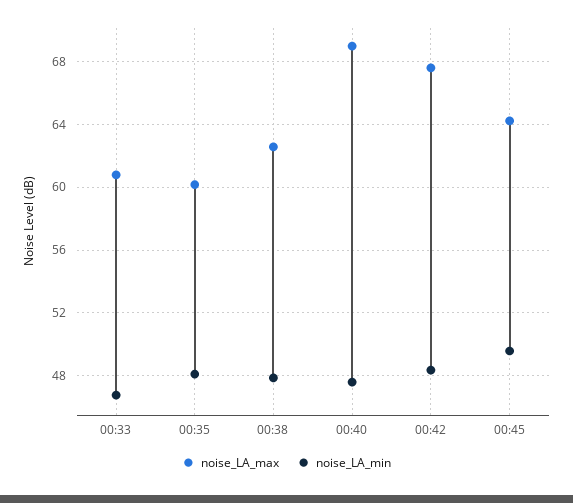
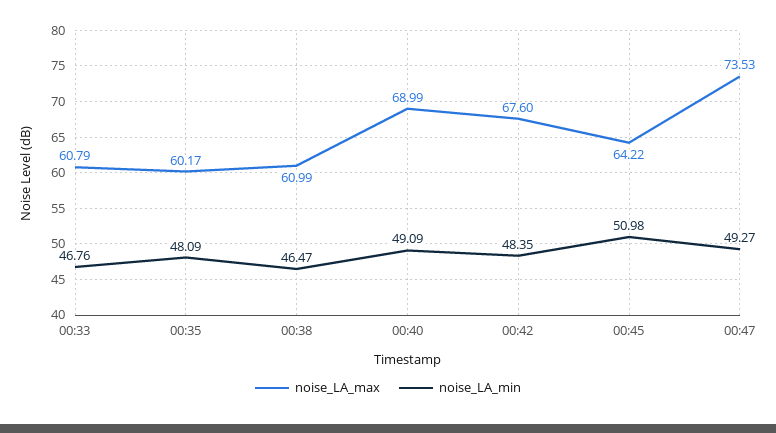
noise_LA_max, 00:38: 62.5 -> 60.99
noise_LA_min, 00:38: 48 -> 46.47
noise_LA_min, 00:40: 47.5 -> 49.09
noise_LA_min, 00:45: 49.5 -> 50.98
noise_LA_max, 00:47: none -> 73.53
noise_LA_min, 00:47: none -> 49.27

